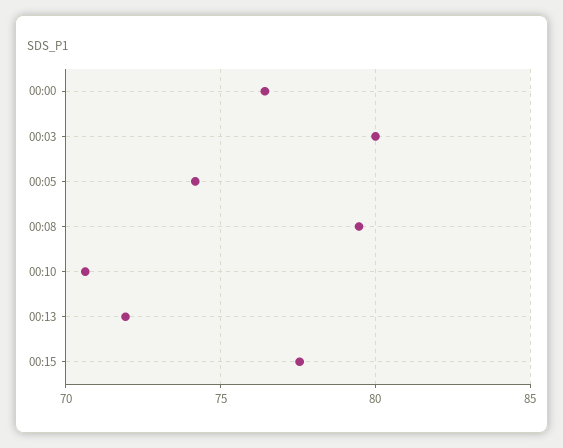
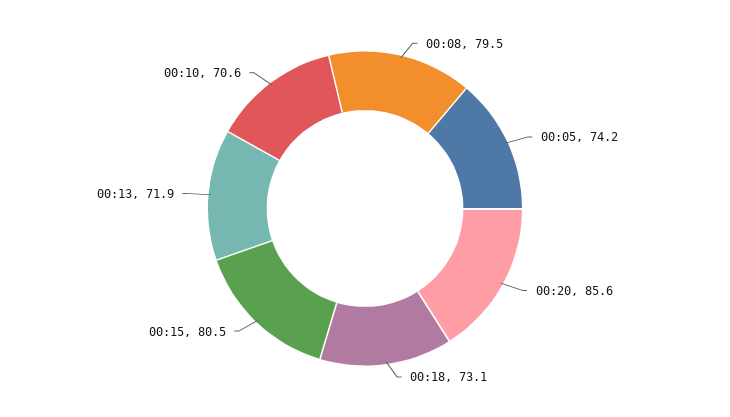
00:00: 76.5 -> none
00:03: 80 -> none
00:15: 77.5 -> 80.5
00:20: none -> 85.6
00:18: none -> 73.1

